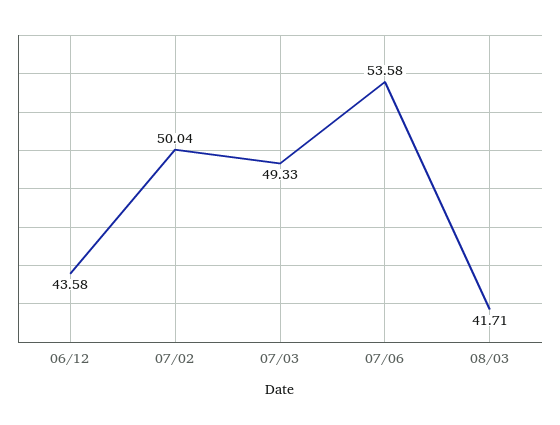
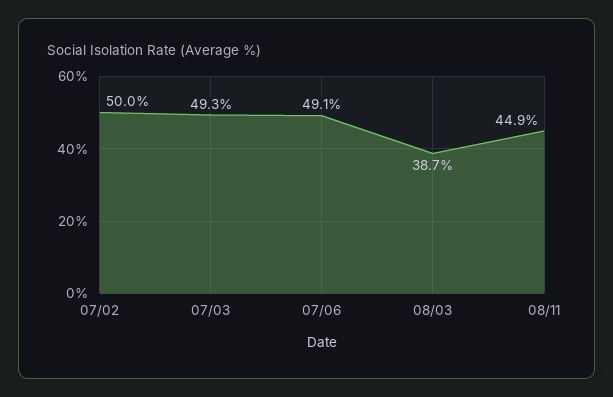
06/12: 43.58 -> none
07/06: 53.58 -> 49.1
08/03: 41.71 -> 38.7
08/11: none -> 44.9

